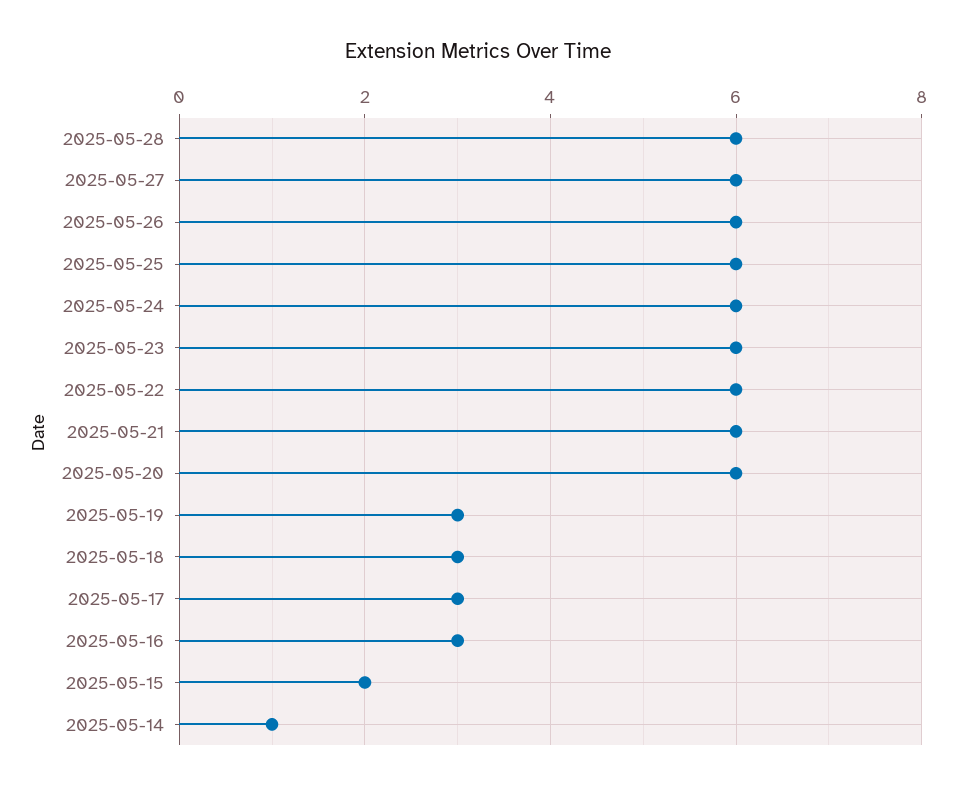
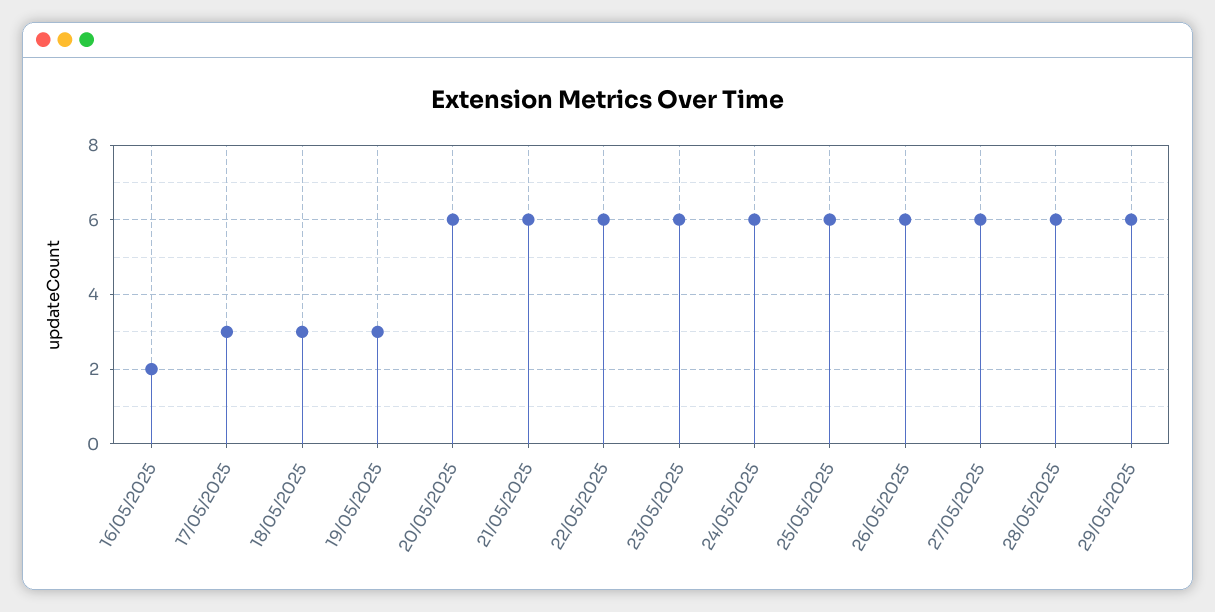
2025-05-16: 3 -> 2
2025-05-15: 2 -> none
2025-05-14: 1 -> none
29/05/2025: none -> 6

